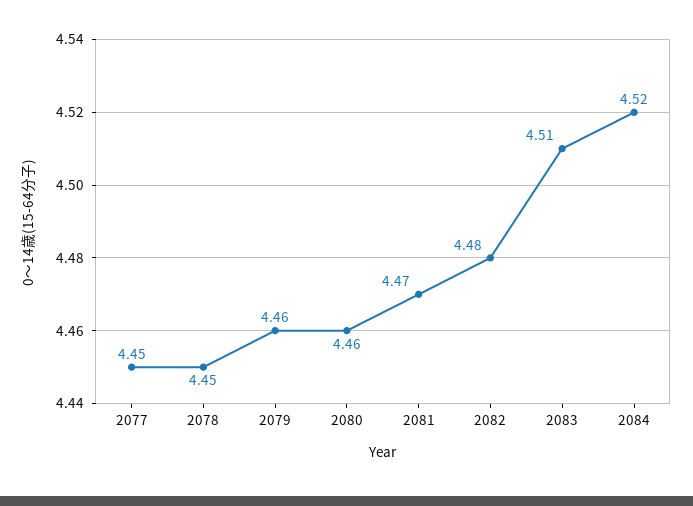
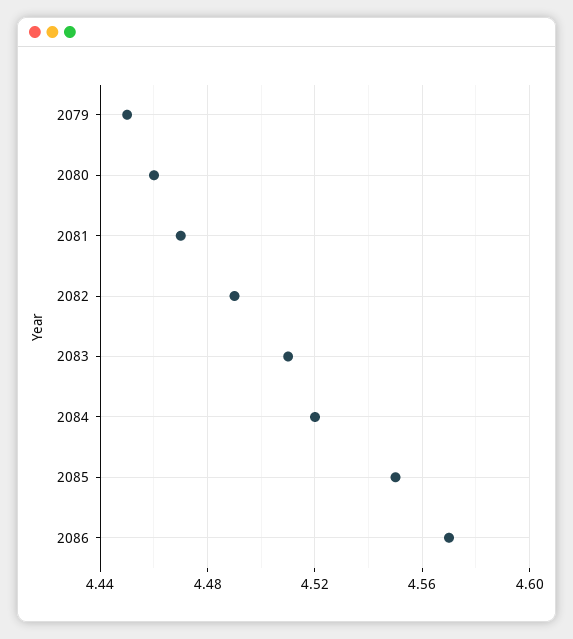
2077: 4.45 -> none
2078: 4.45 -> none
2079: 4.46 -> 4.45
2082: 4.48 -> 4.49
2085: none -> 4.55
2086: none -> 4.57

